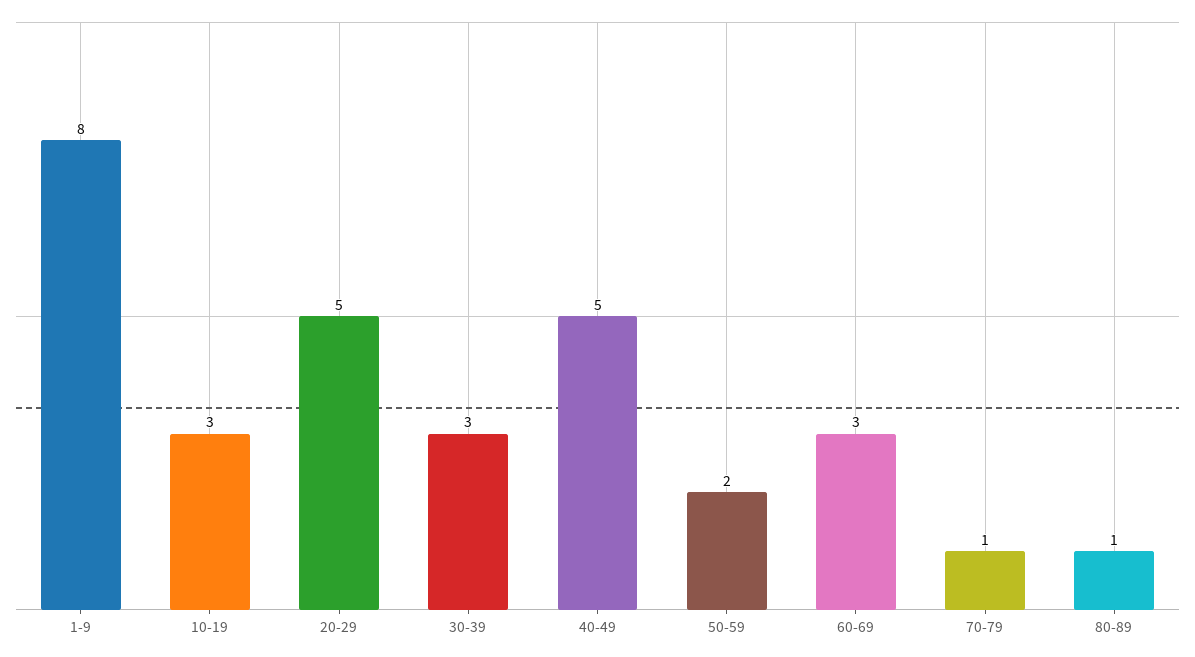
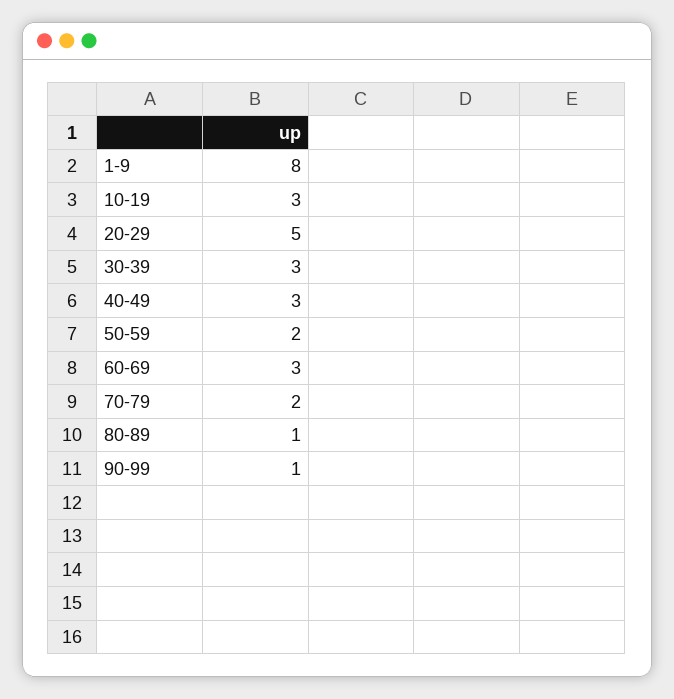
40-49: 5 -> 3
70-79: 1 -> 2
90-99: none -> 1

